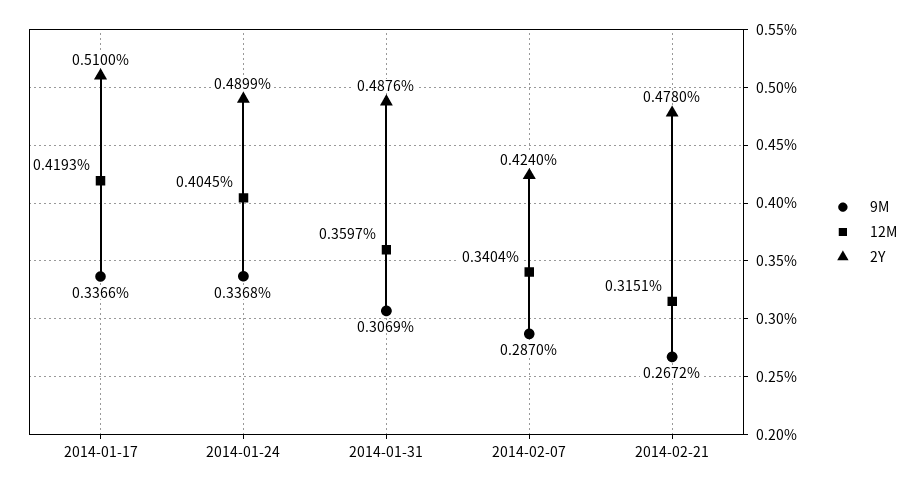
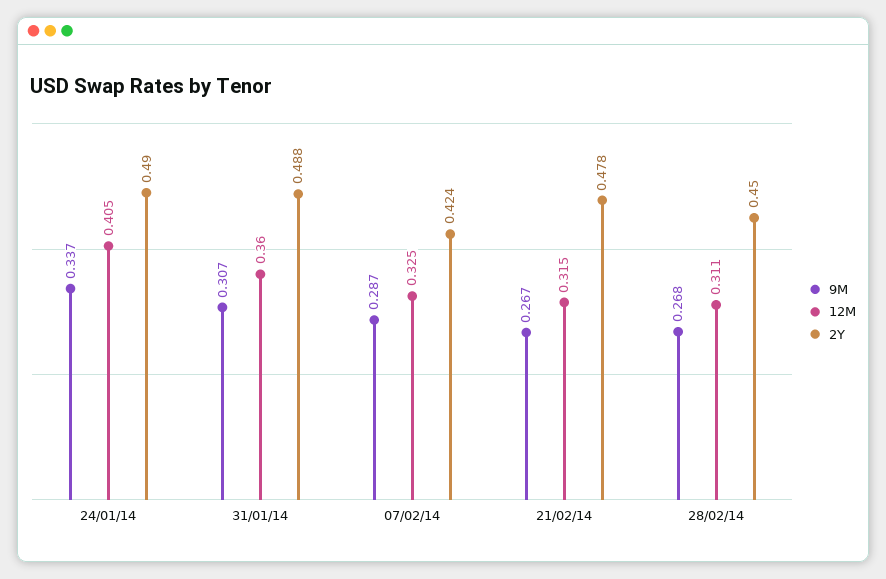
9M, 2014-01-17: 0.3366 -> none
12M, 2014-01-17: 0.4193 -> none
2Y, 2014-01-17: 0.51 -> none
12M, 2014-02-07: 0.3404 -> 0.325
9M, 28/02/14: none -> 0.268
12M, 28/02/14: none -> 0.311
2Y, 28/02/14: none -> 0.45

